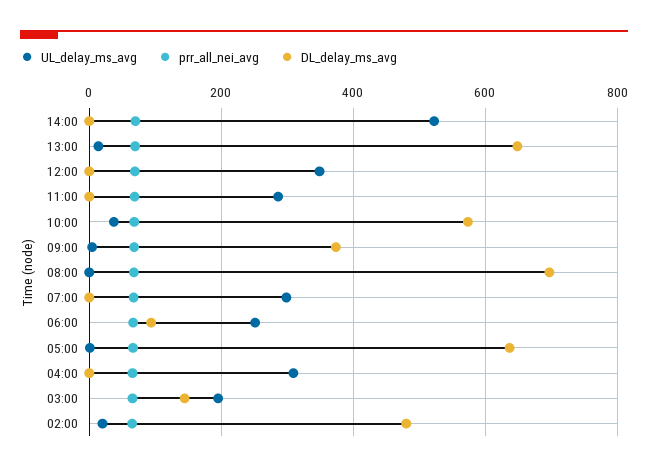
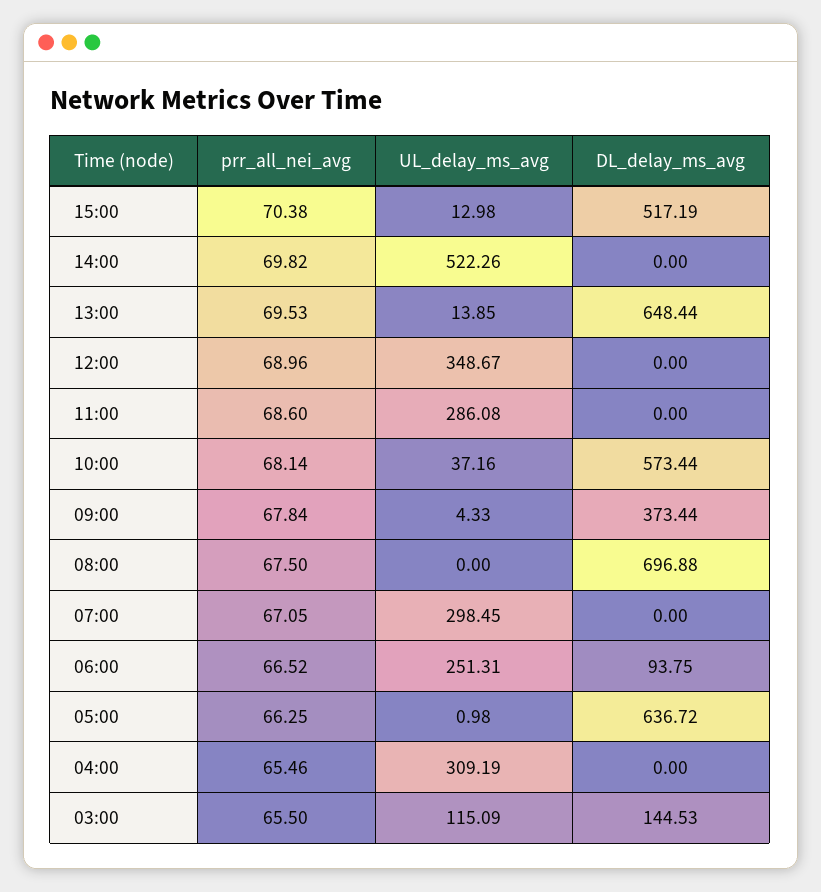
UL_delay_ms_avg, 03:00: 200 -> 115.09
UL_delay_ms_avg, 02:00: 20 -> none
prr_all_nei_avg, 02:00: 60 -> none
DL_delay_ms_avg, 02:00: 480 -> none
prr_all_nei_avg, 15:00: none -> 70.38
UL_delay_ms_avg, 15:00: none -> 12.98
DL_delay_ms_avg, 15:00: none -> 517.19

